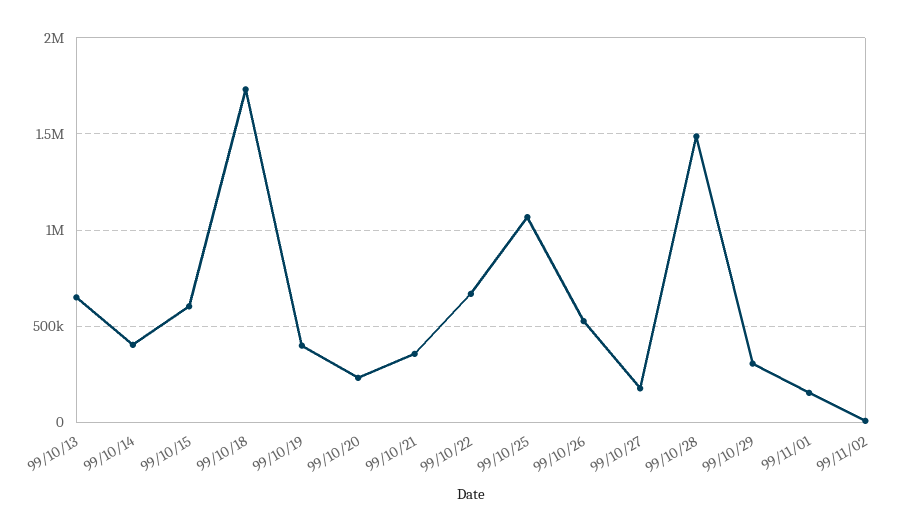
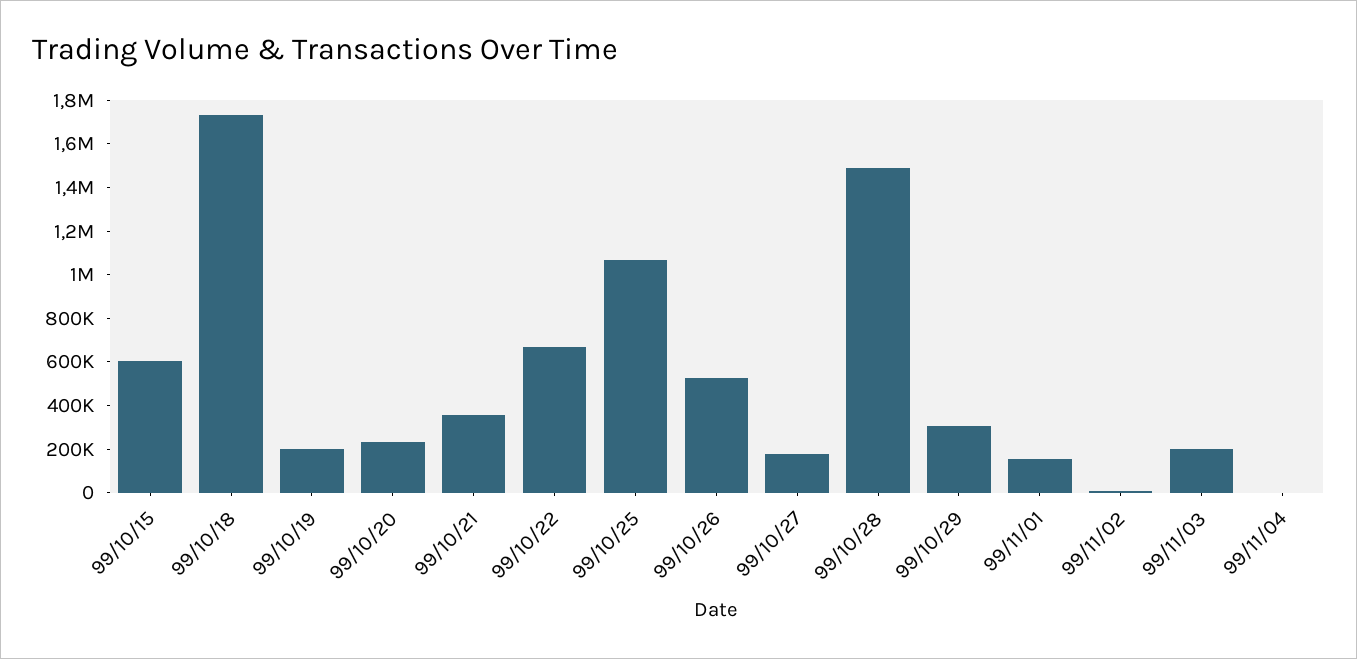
99/10/13: 650000 -> none
99/10/14: 400000 -> none
99/10/19: 400000 -> 200000
99/11/03: none -> 200000
99/11/04: none -> 0

